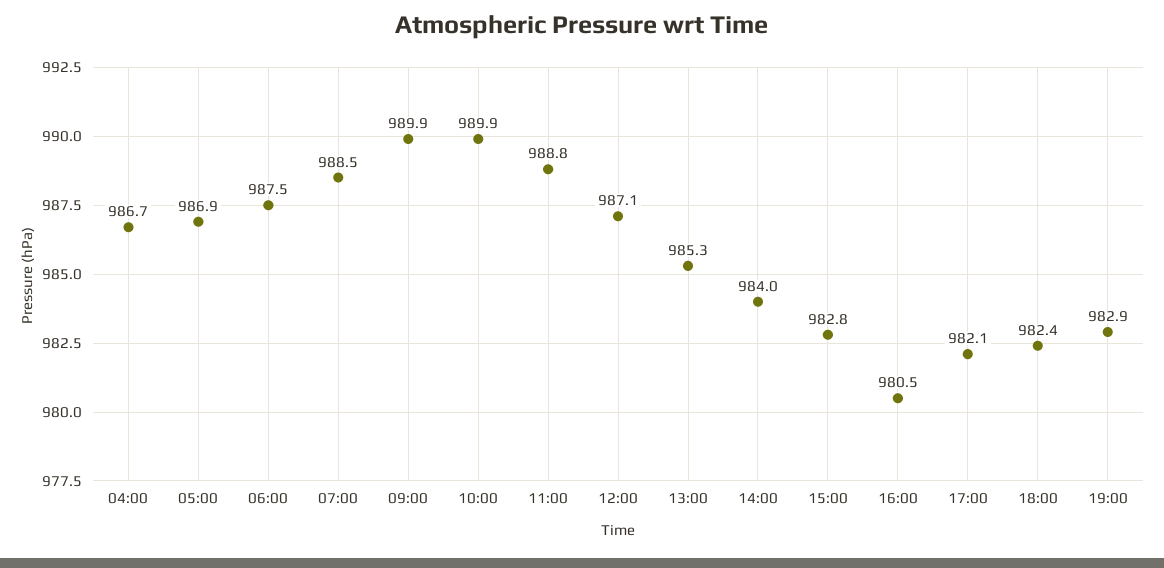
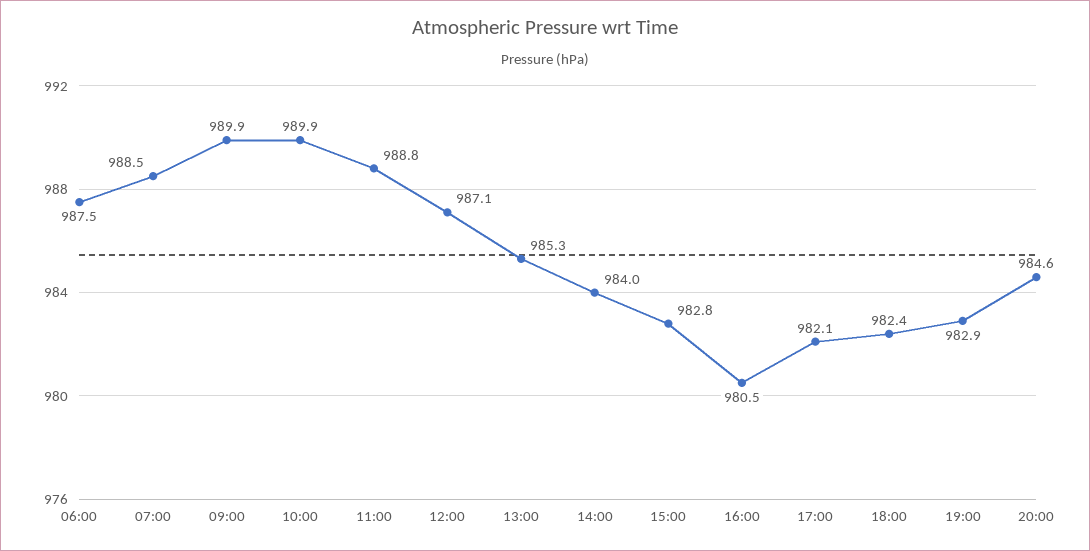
04:00: 986.7 -> none
05:00: 986.9 -> none
20:00: none -> 984.6

